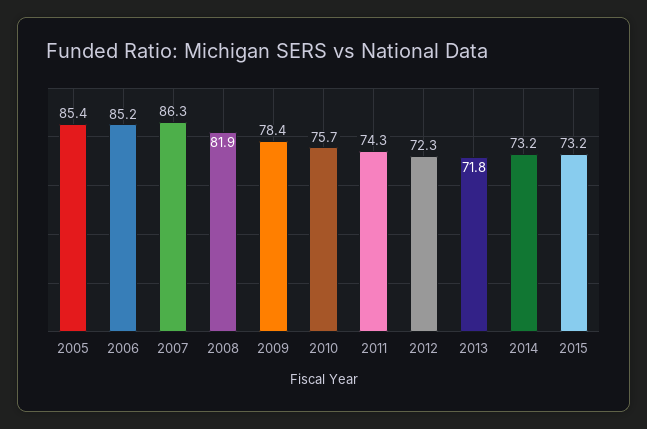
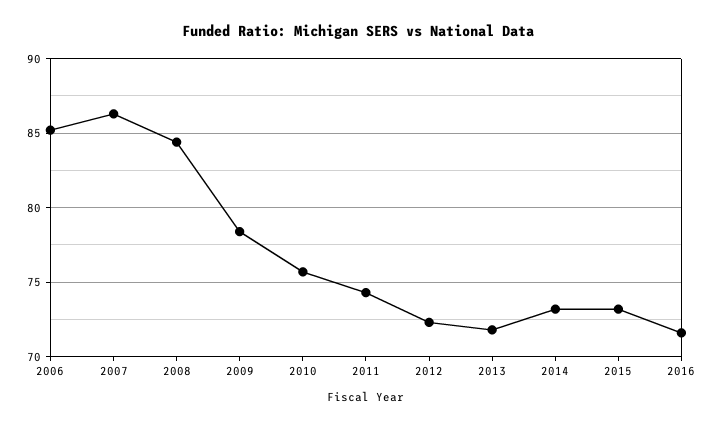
2005: 85.4 -> none
2008: 81.9 -> 84.5
2016: none -> 71.5

